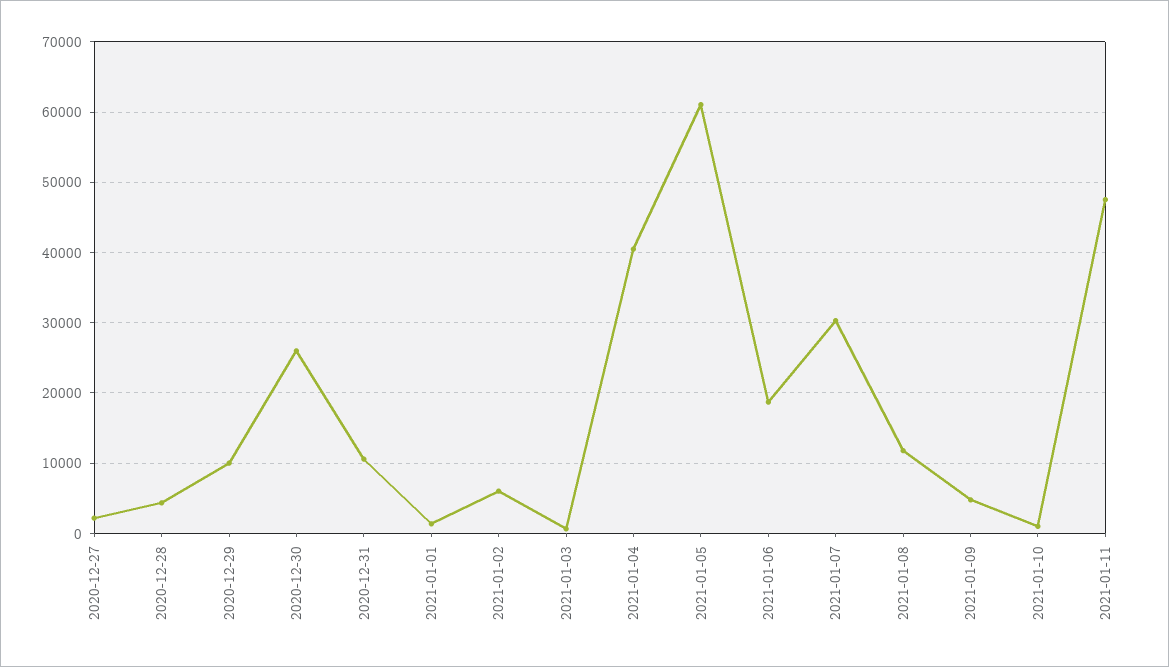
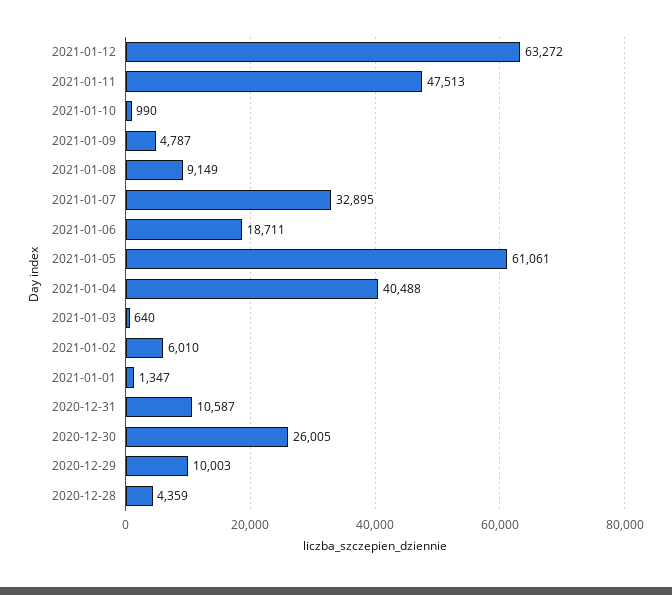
2020-12-27: 2000 -> none
2021-01-07: 30000 -> 32895
2021-01-08: 12000 -> 9149
2021-01-12: none -> 63272

